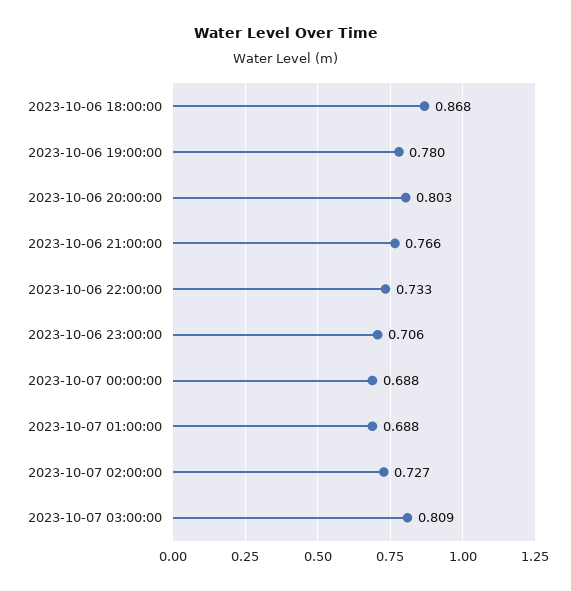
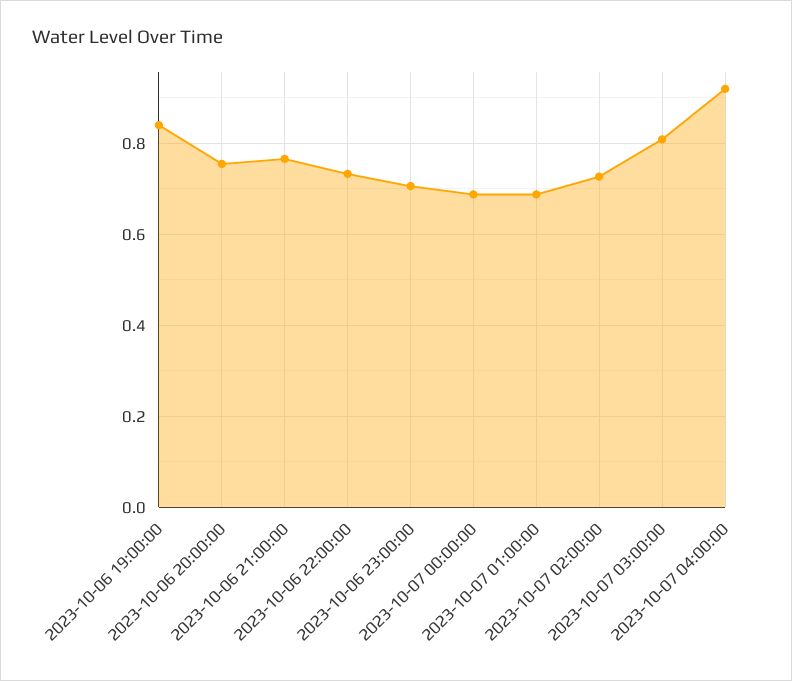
2023-10-06 18:00:00: 0.868 -> none
2023-10-06 19:00:00: 0.78 -> 0.84
2023-10-06 20:00:00: 0.803 -> 0.76
2023-10-07 04:00:00: none -> 0.92

